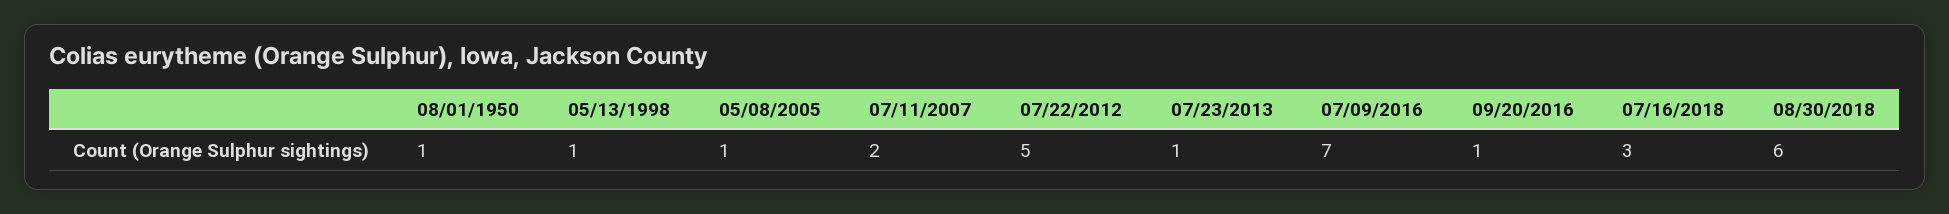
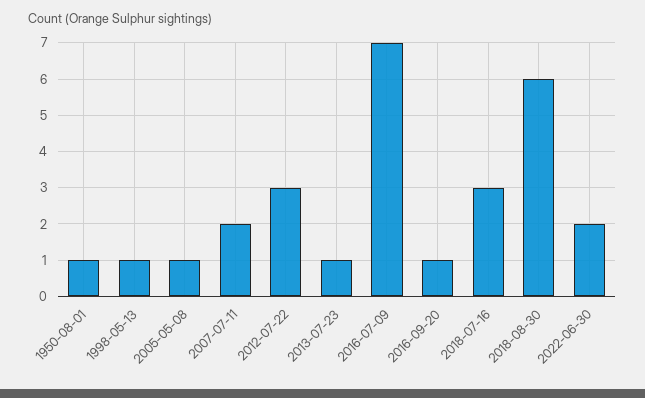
07/22/2012: 5 -> 3
2022-06-30: none -> 2

